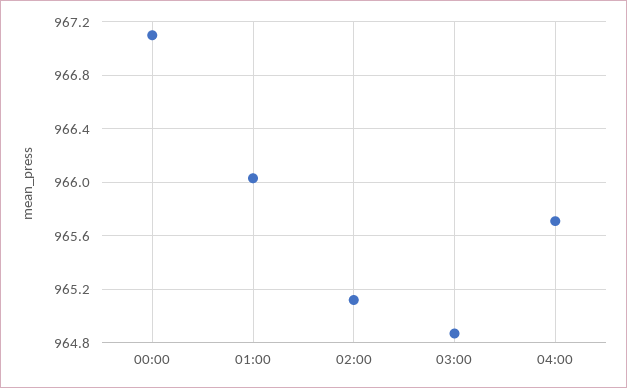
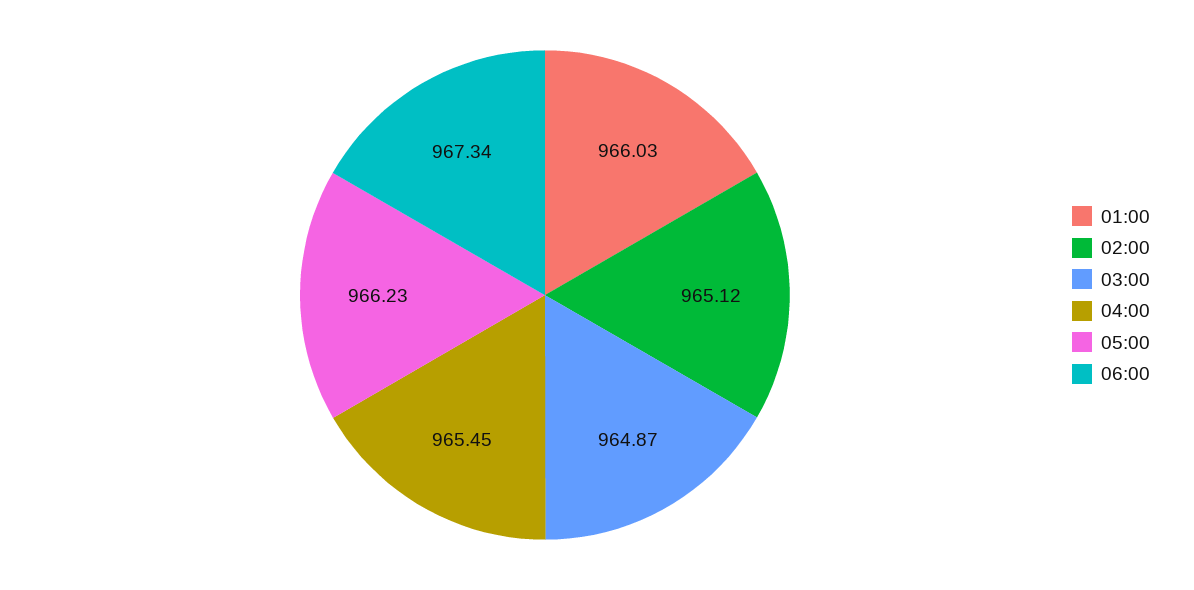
00:00: 967.1 -> none
04:00: 965.7 -> 965.45
05:00: none -> 966.23
06:00: none -> 967.34

